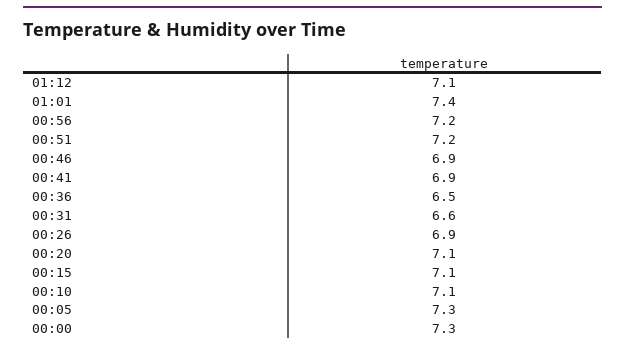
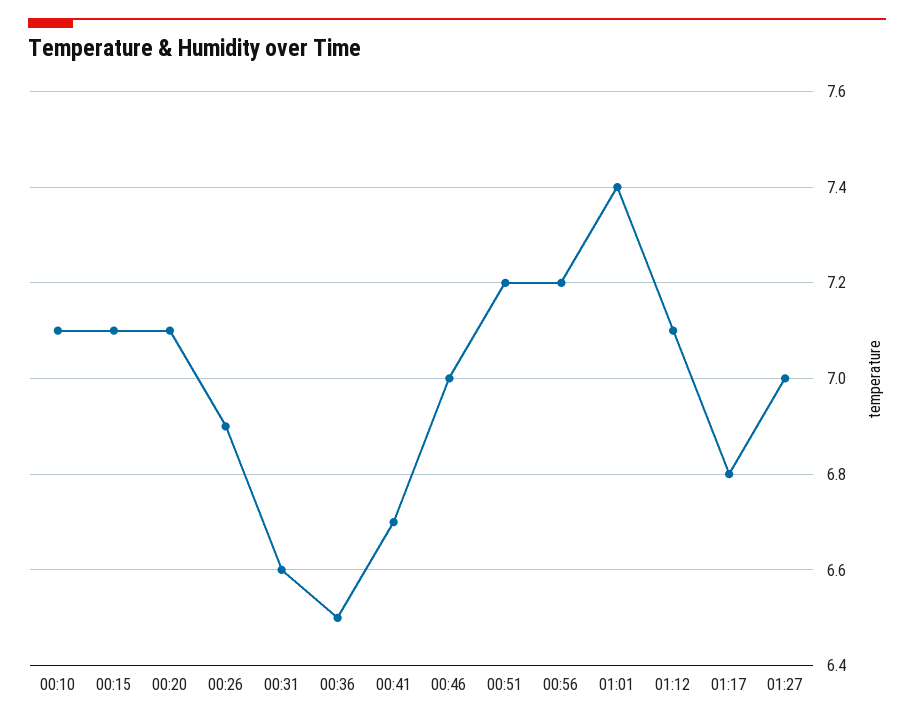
00:46: 6.9 -> 7
00:41: 6.9 -> 6.7
00:05: 7.3 -> none
00:00: 7.3 -> none
01:17: none -> 6.8
01:27: none -> 7

